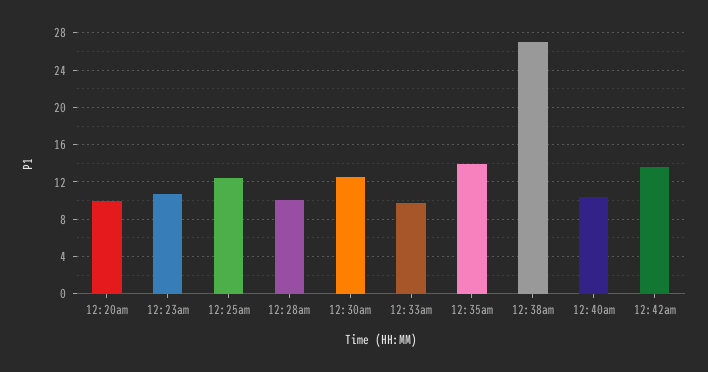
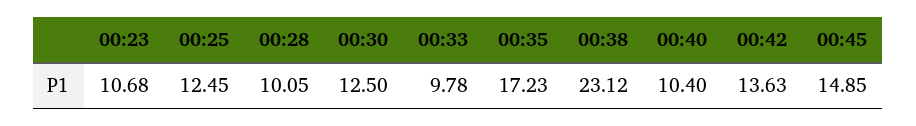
12:20am: 10 -> none
12:35am: 14 -> 17.23
12:38am: 27 -> 23.12
00:45: none -> 14.85

